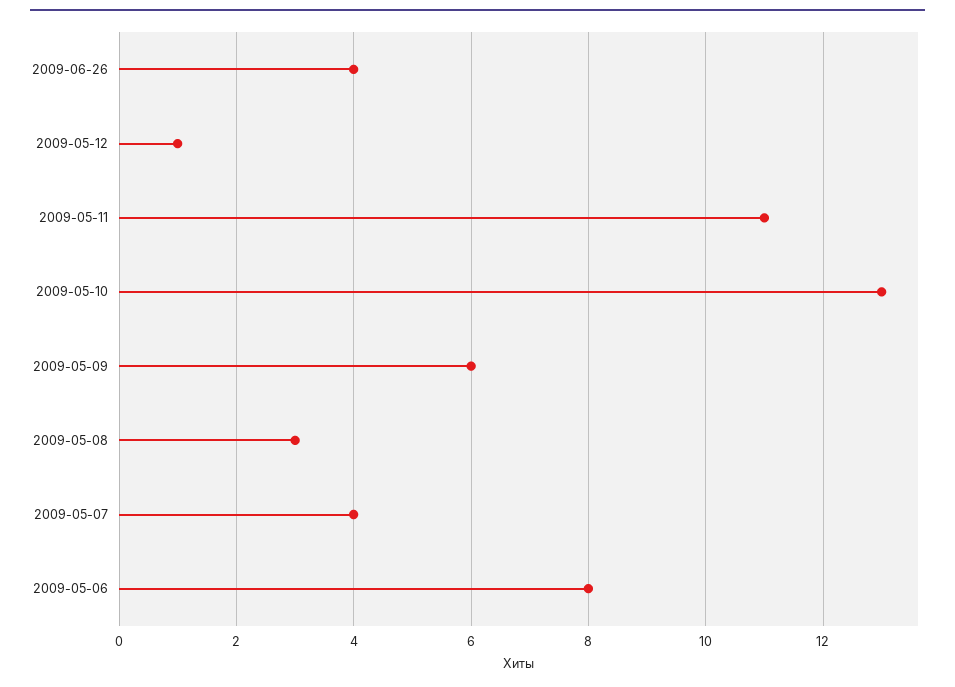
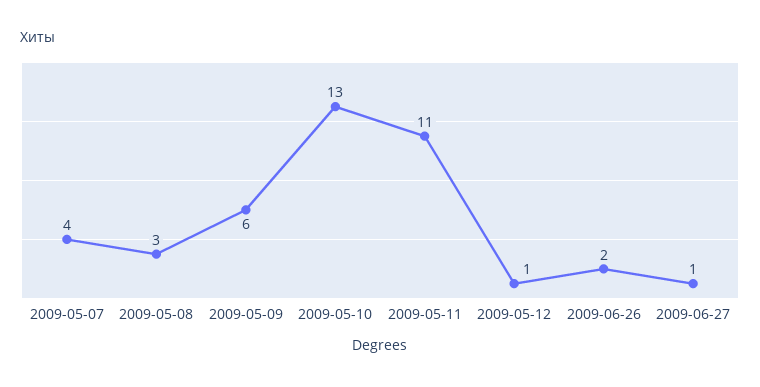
2009-06-26: 4 -> 2
2009-05-06: 8 -> none
2009-06-27: none -> 1

